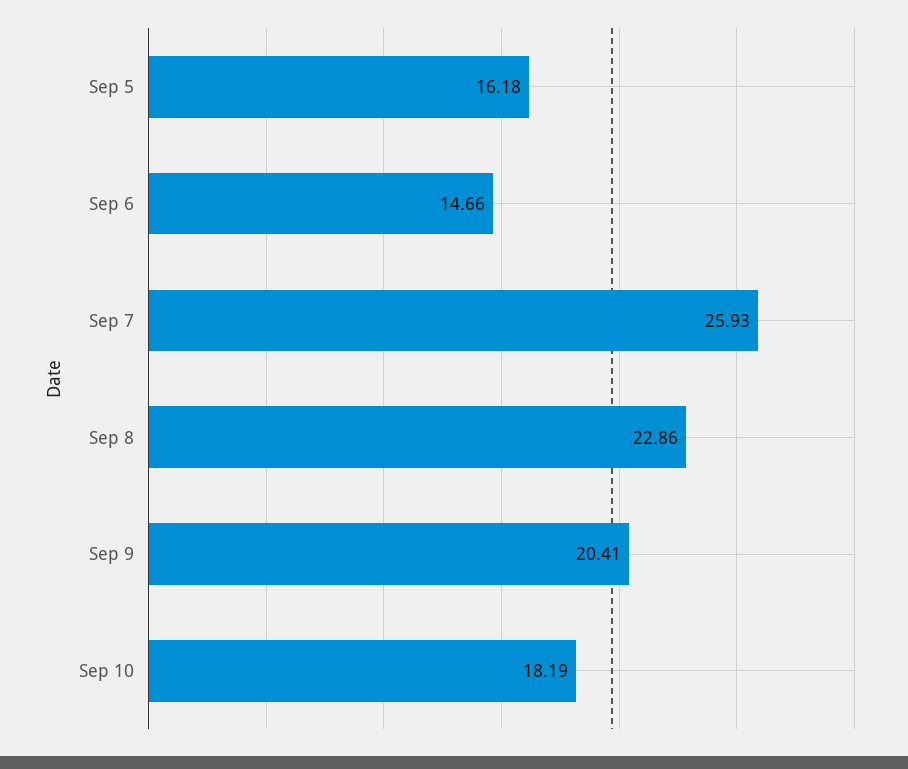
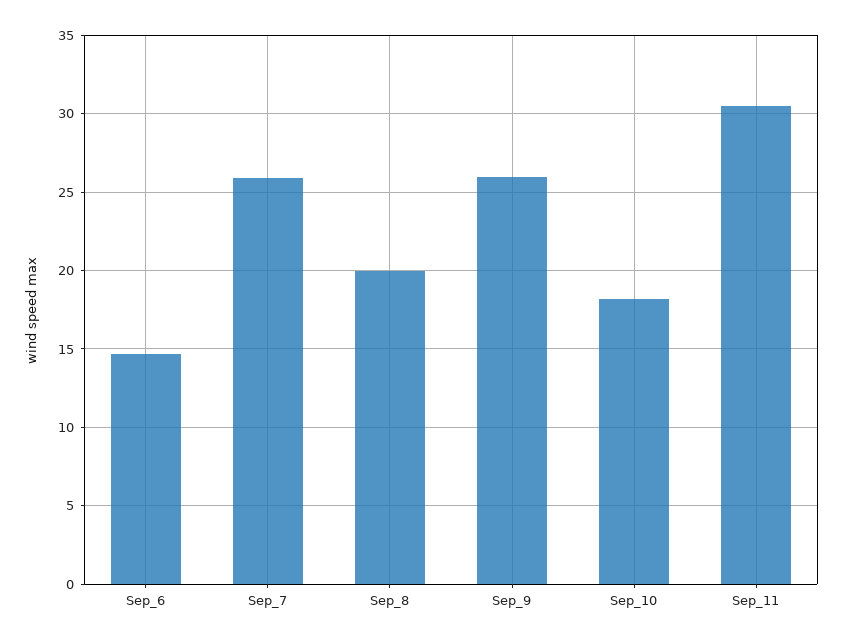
Sep 5: 16.18 -> none
Sep 8: 22.86 -> 20
Sep 9: 20.41 -> 26
Sep_11: none -> 30.5

